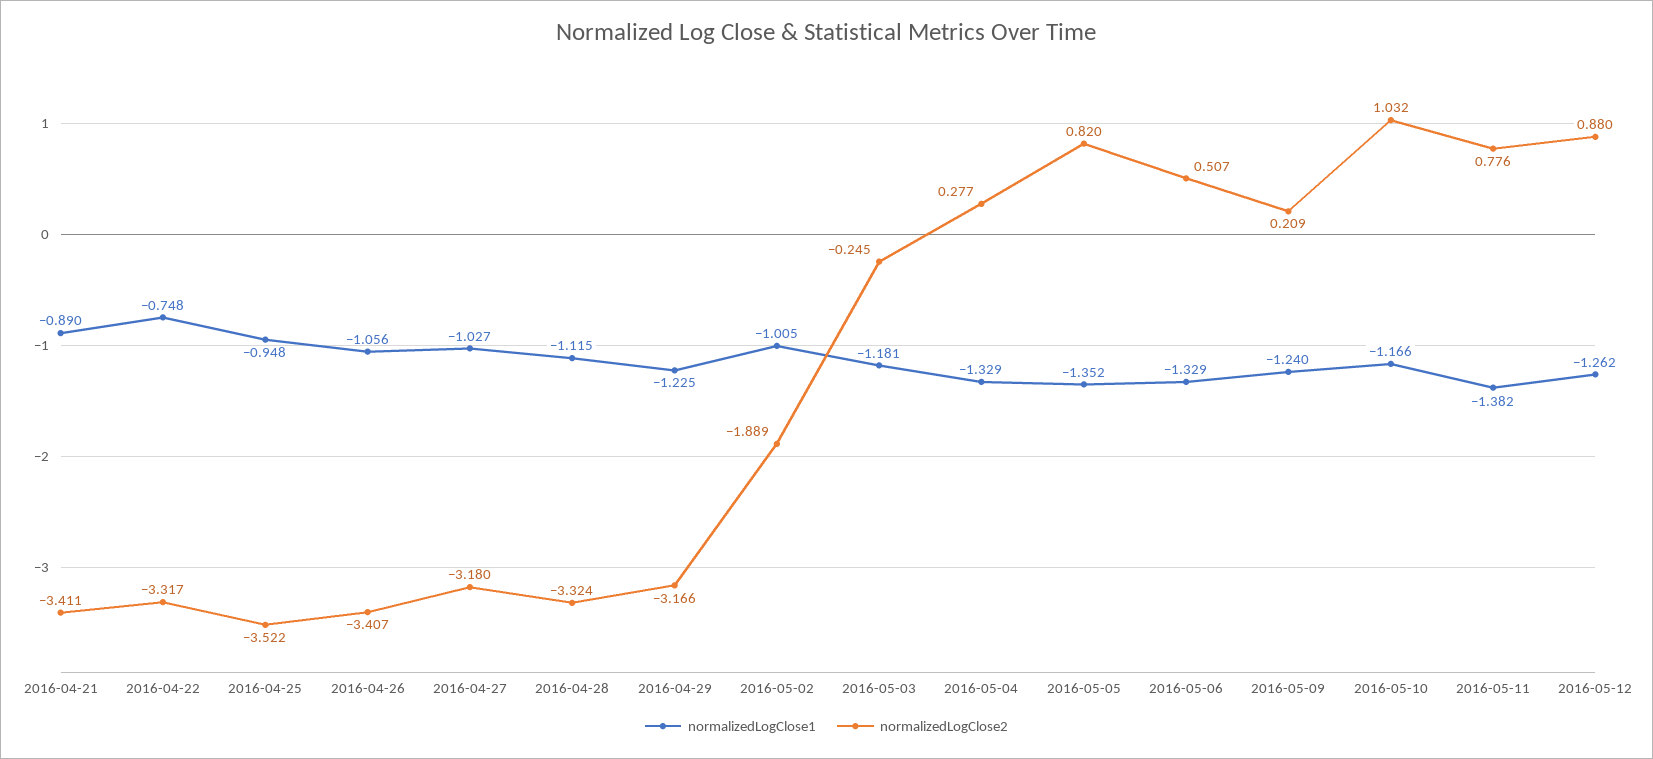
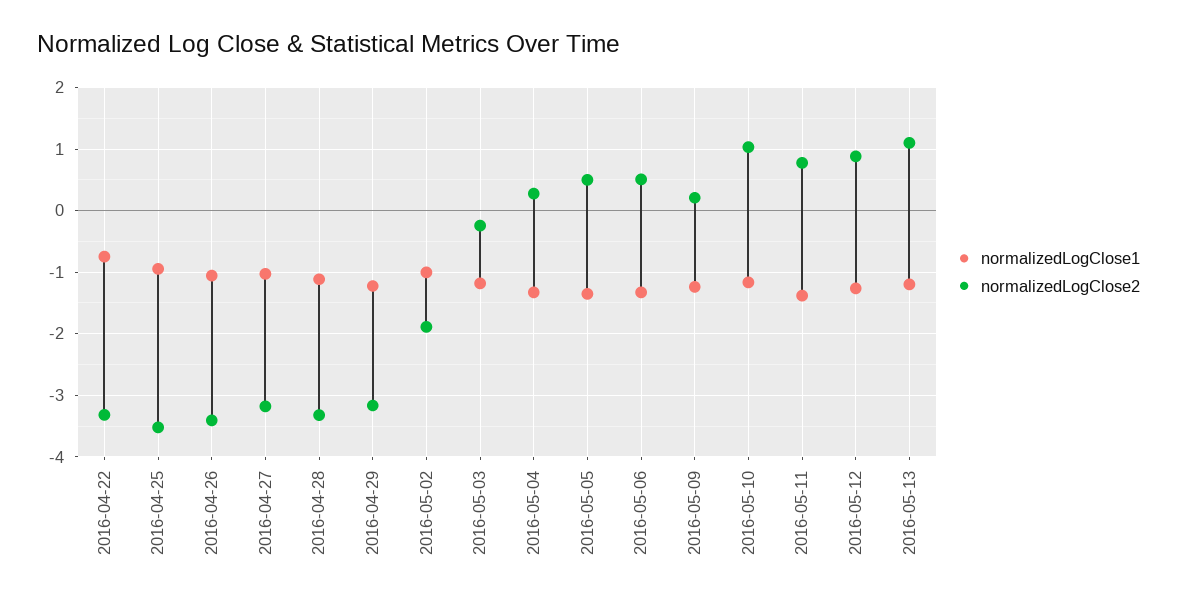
normalizedLogClose1, 2016-04-21: -0.89 -> none
normalizedLogClose2, 2016-04-21: -3.411 -> none
normalizedLogClose2, 2016-05-05: 0.82 -> 0.5
normalizedLogClose1, 2016-05-13: none -> -1.2
normalizedLogClose2, 2016-05-13: none -> 1.1

